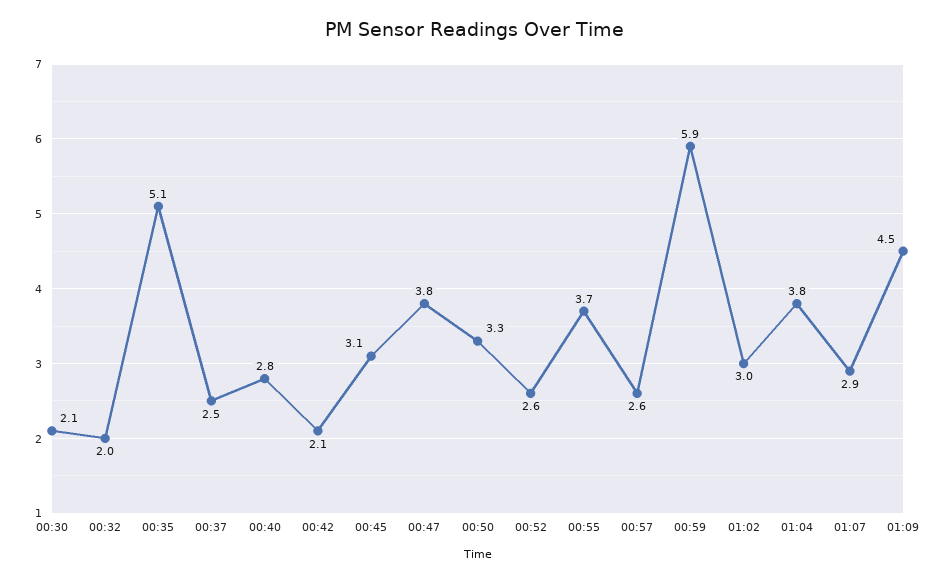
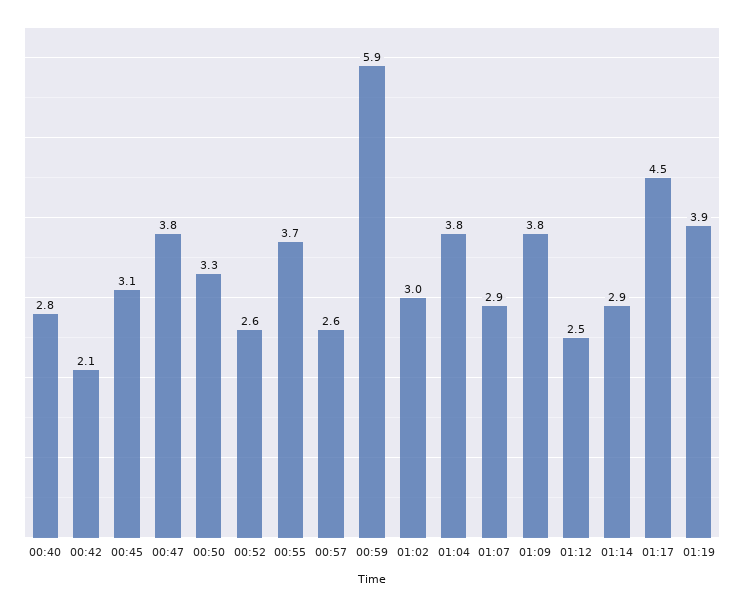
00:30: 2.1 -> none
00:32: 2 -> none
00:35: 5.1 -> none
00:37: 2.5 -> none
01:09: 4.5 -> 3.8
01:12: none -> 2.5
01:14: none -> 2.9
01:17: none -> 4.5
01:19: none -> 3.9

